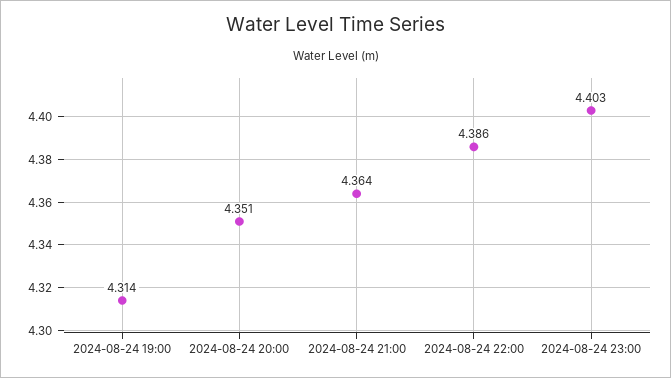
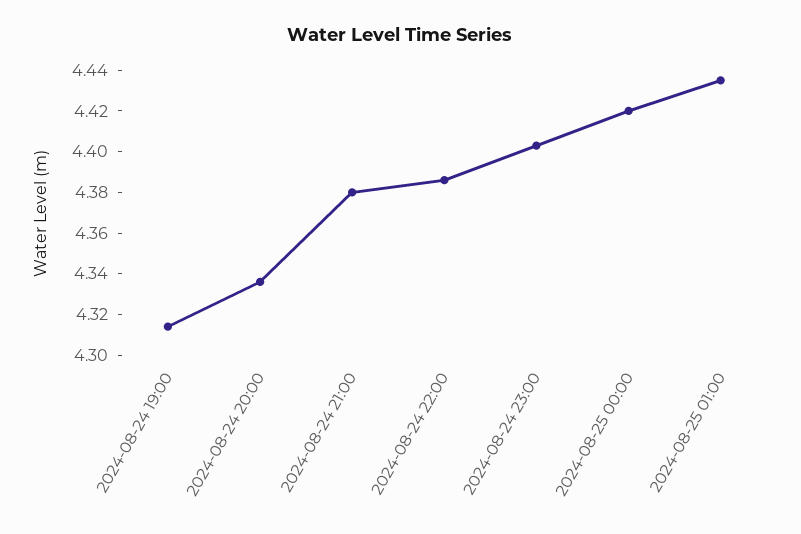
2024-08-24 20:00: 4.351 -> 4.335
2024-08-24 21:00: 4.364 -> 4.38
2024-08-25 00:00: none -> 4.42
2024-08-25 01:00: none -> 4.435

